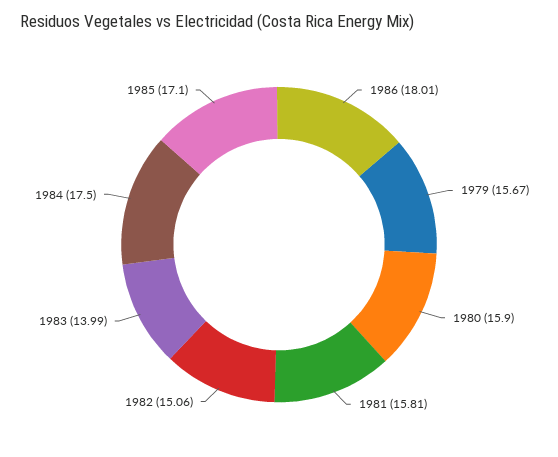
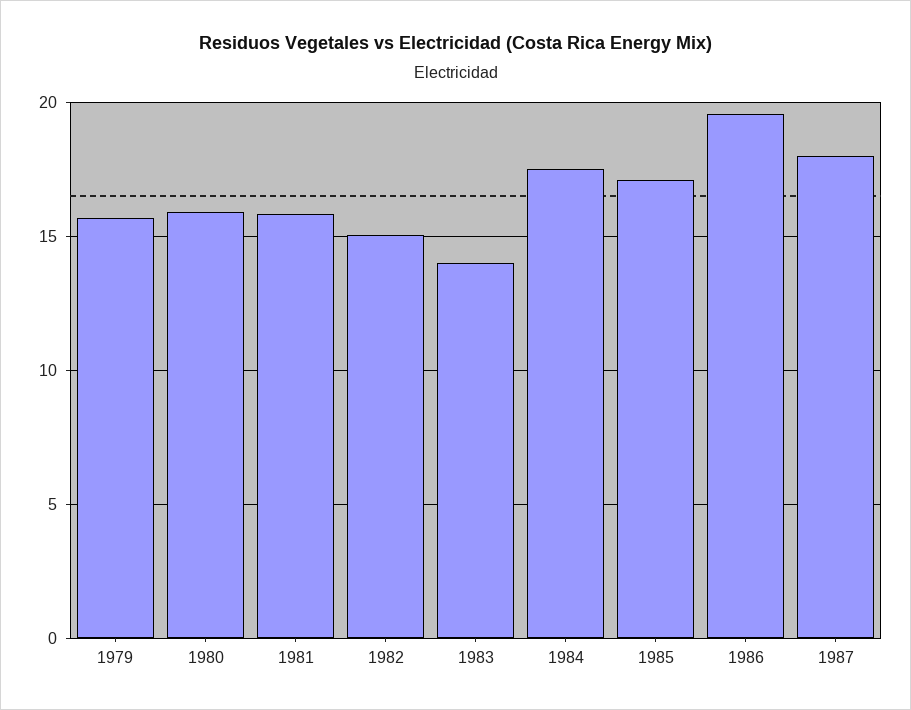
1986: 18.01 -> 19.5
1987: none -> 18

